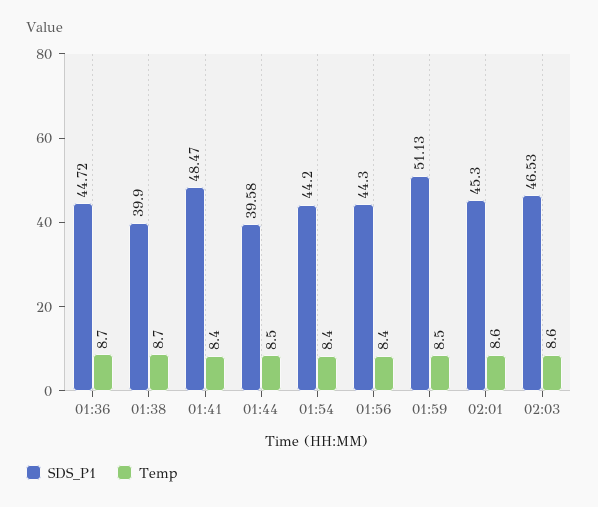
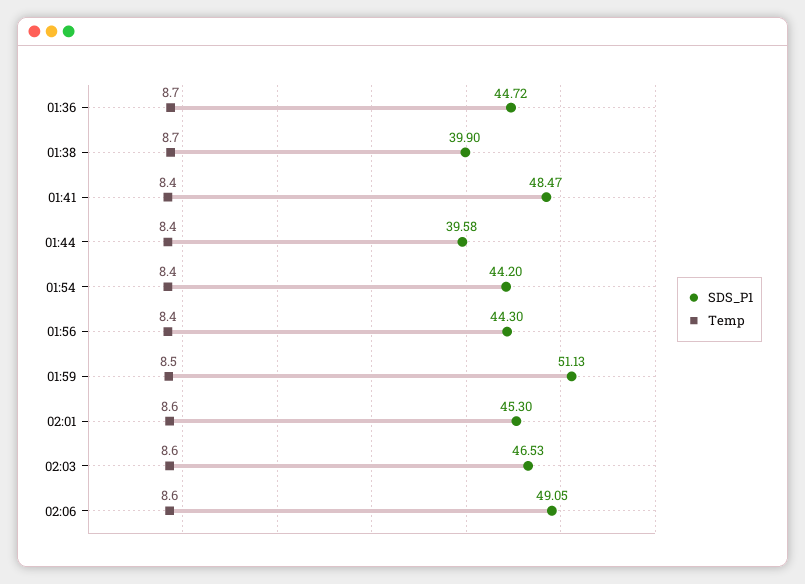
Temp, 01:44: 8.5 -> 8.4
SDS_P1, 02:06: none -> 49.05
Temp, 02:06: none -> 8.6

